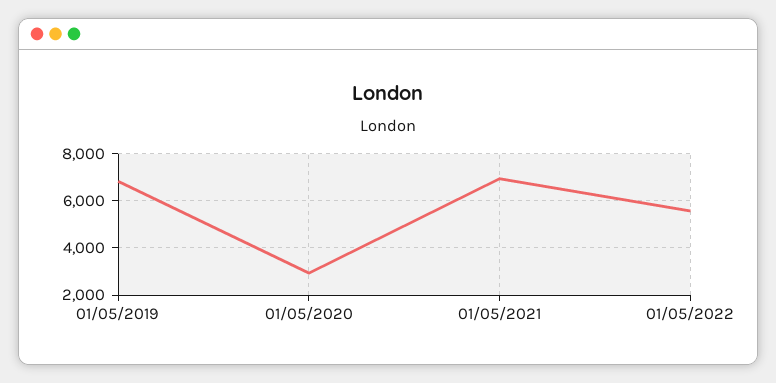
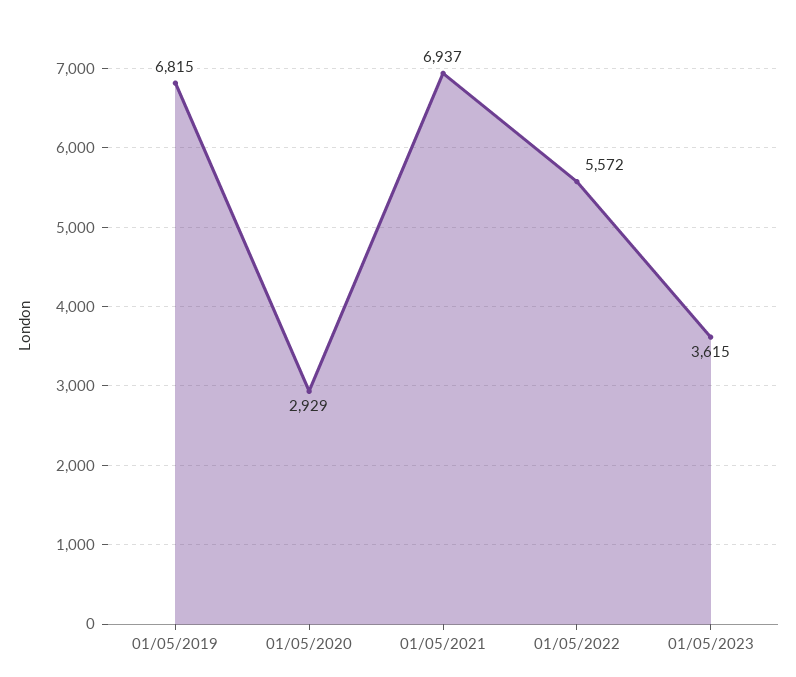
01/05/2023: none -> 3615

